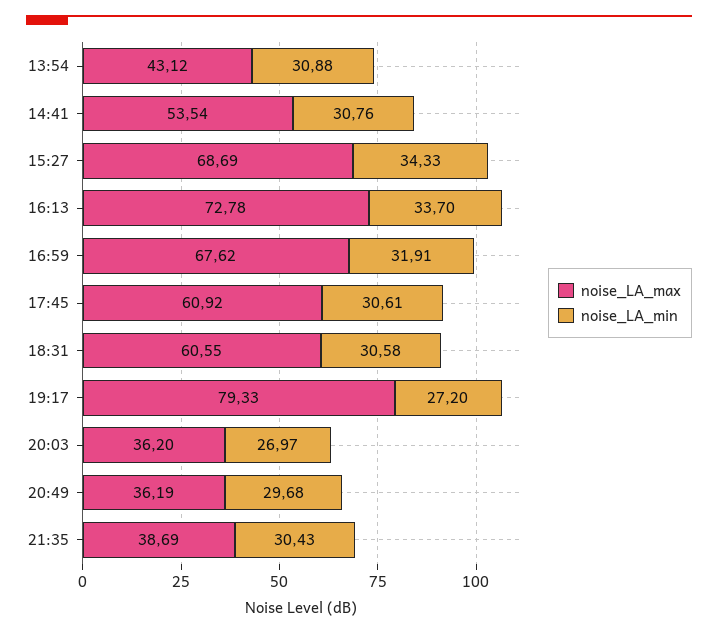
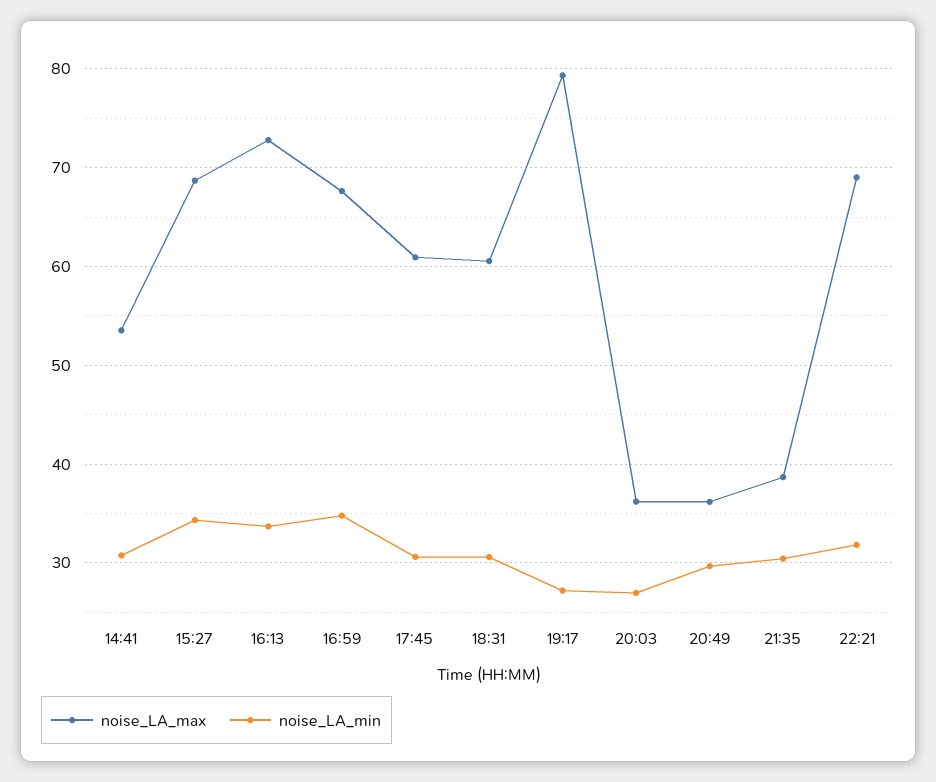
noise_LA_max, 13:54: 43.12 -> none
noise_LA_min, 13:54: 30.88 -> none
noise_LA_min, 16:59: 31.91 -> 35
noise_LA_max, 22:21: none -> 69
noise_LA_min, 22:21: none -> 32

